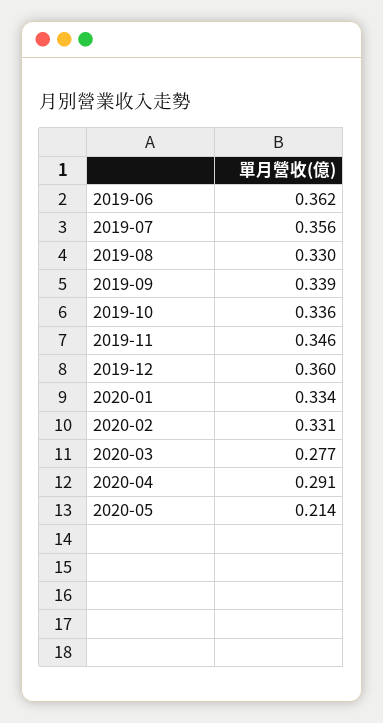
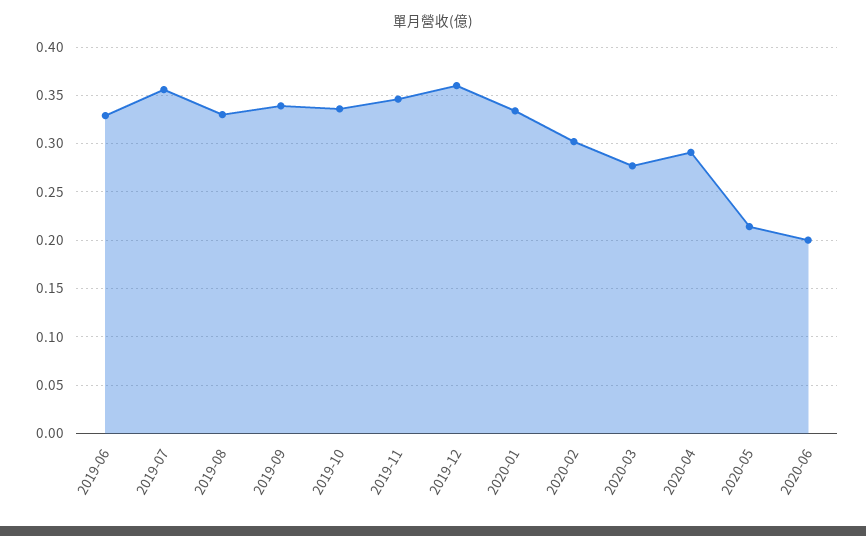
2019-06: 0.362 -> 0.33
2020-02: 0.331 -> 0.3
2020-06: none -> 0.2

